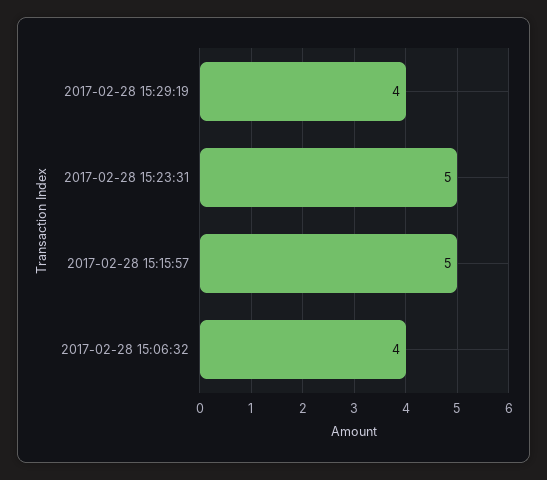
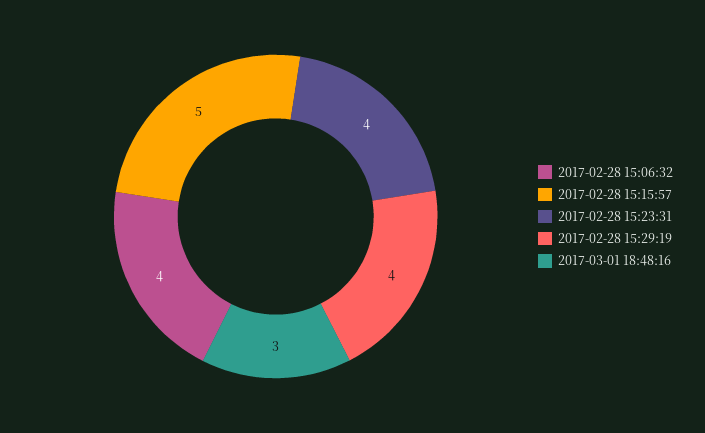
2017-02-28 15:23:31: 5 -> 4
2017-03-01 18:48:16: none -> 3

